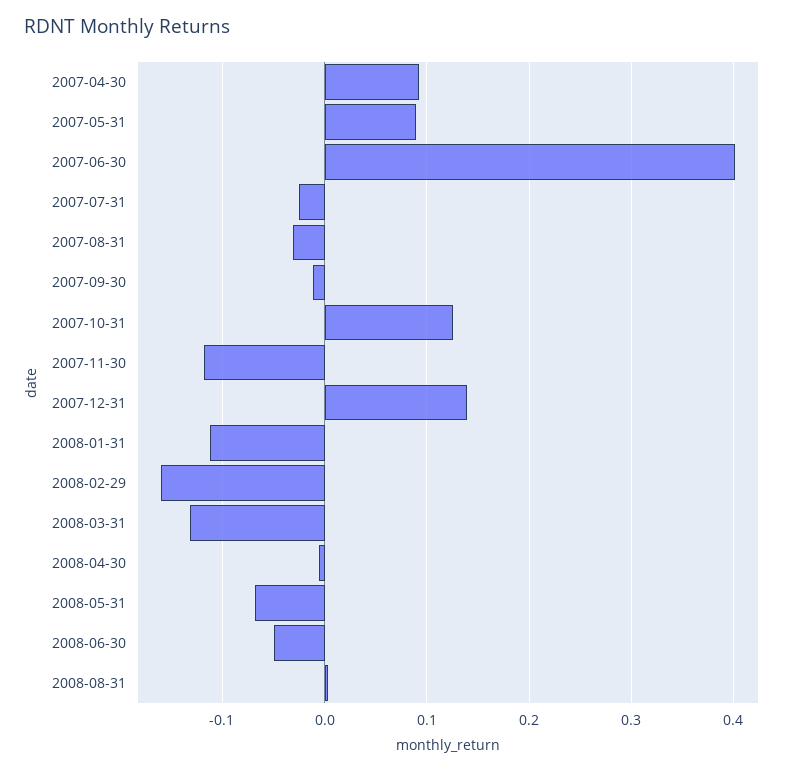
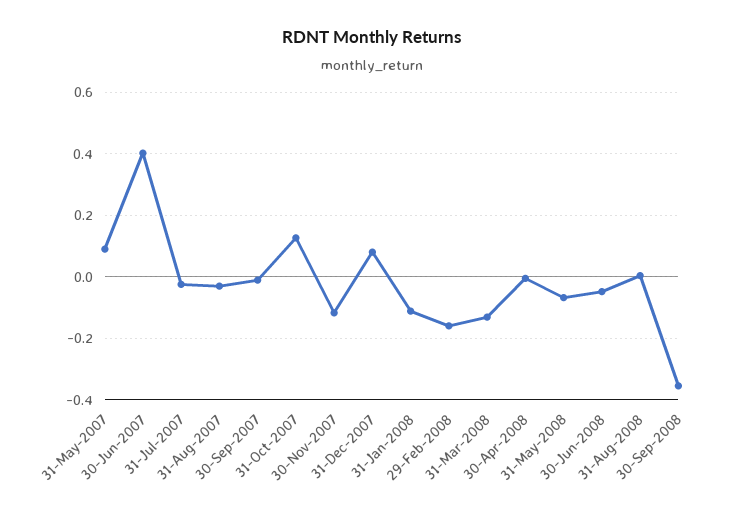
2007-04-30: 0.09 -> none
2007-12-31: 0.14 -> 0.08
30-Sep-2008: none -> -0.36

